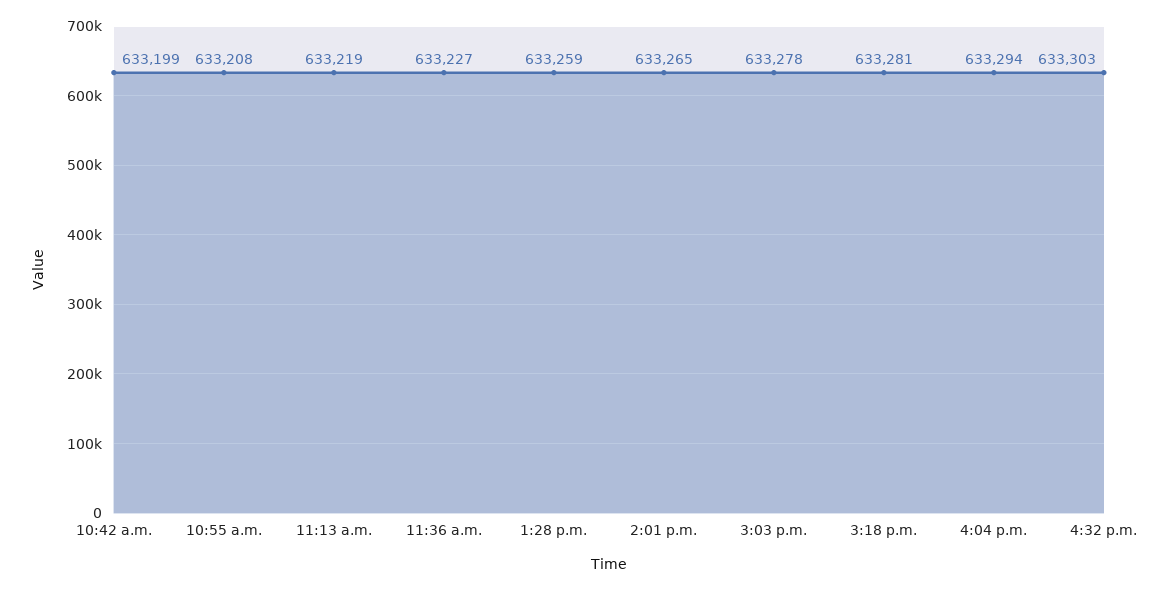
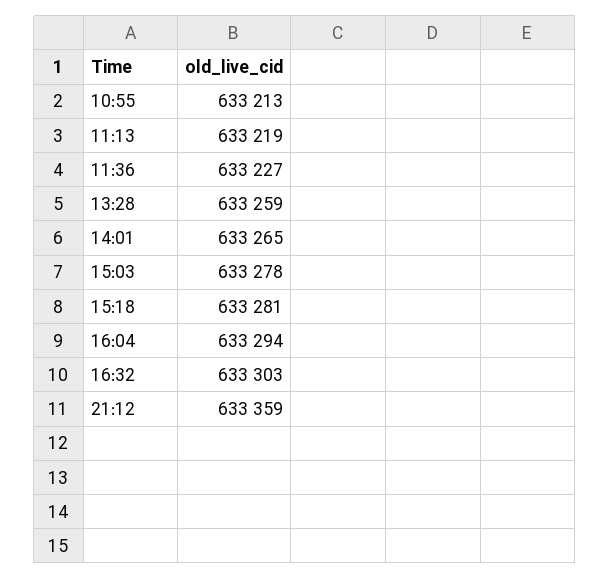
10:42 a.m.: 633199 -> none
10:55 a.m.: 633208 -> 633213
21:12: none -> 633359

